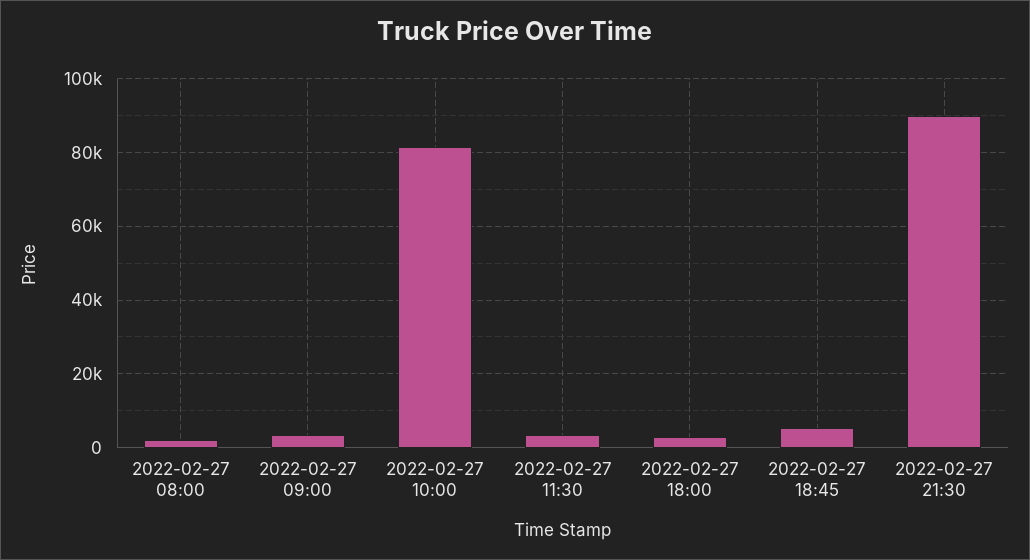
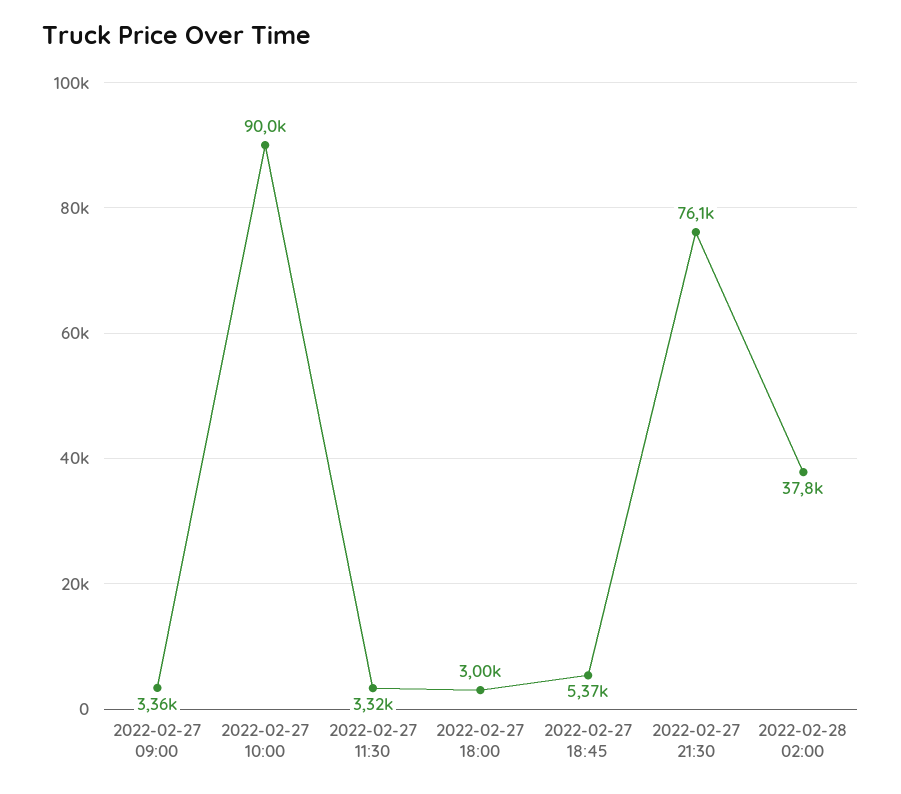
2022-02-27 08:00: 2000 -> none
2022-02-27 10:00: 82000 -> 90000
2022-02-27 21:30: 90000 -> 76100
2022-02-28 02:00: none -> 37800

